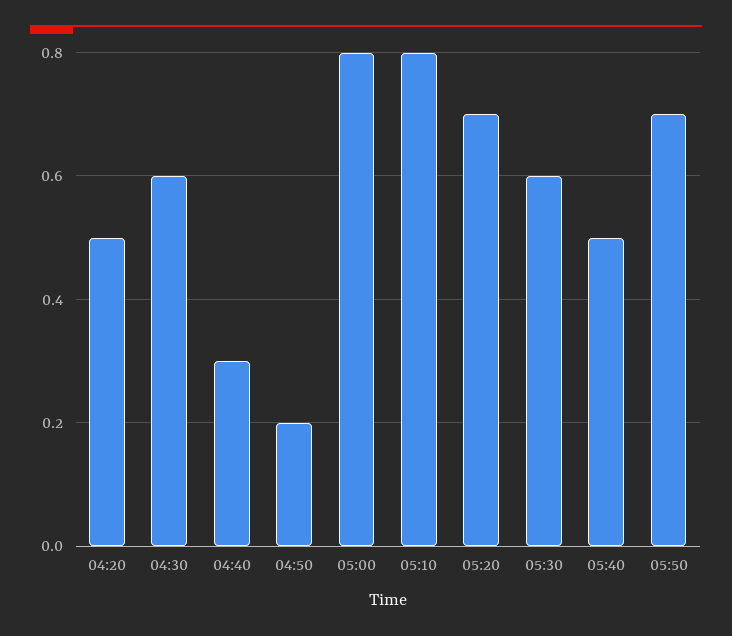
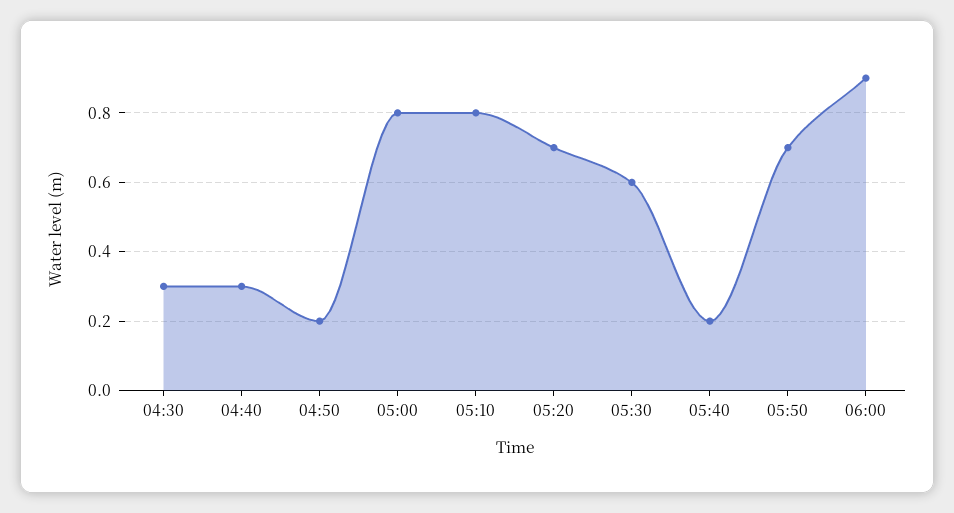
04:20: 0.5 -> none
04:30: 0.6 -> 0.3
05:40: 0.5 -> 0.2
06:00: none -> 0.9

